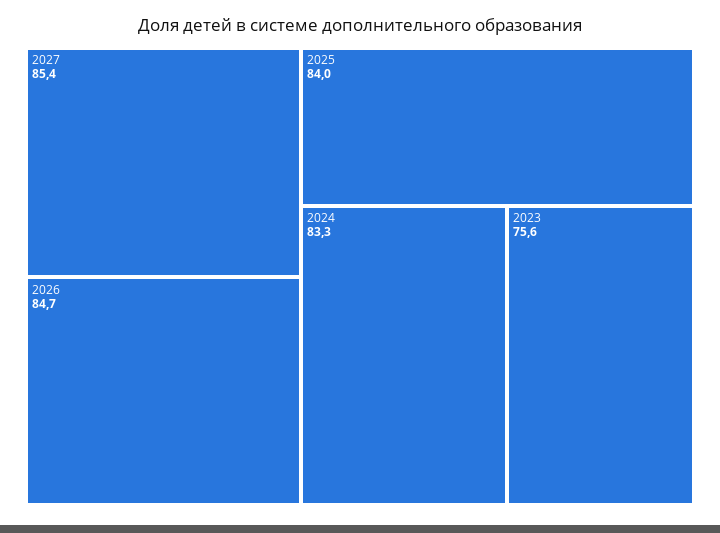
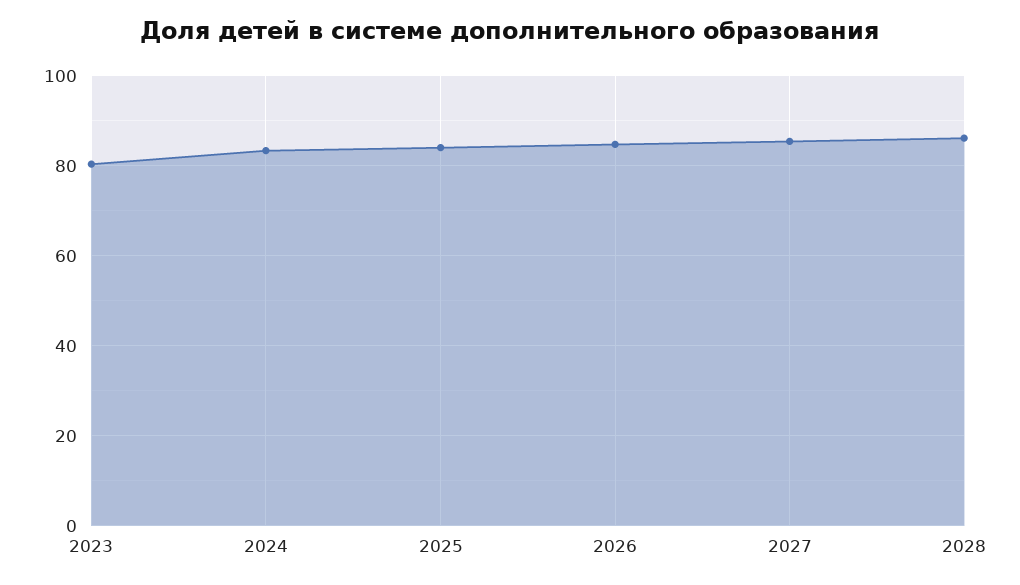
2023: 75.6 -> 80
2028: none -> 86

